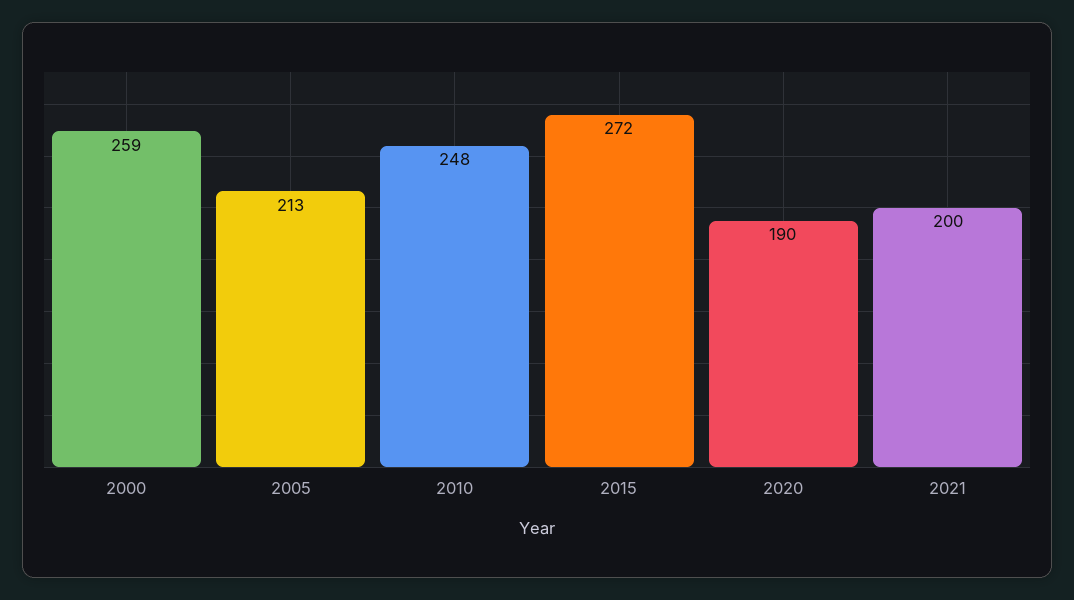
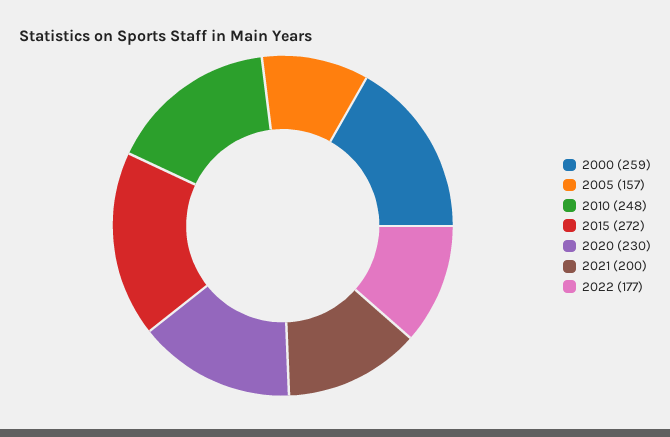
2005: 213 -> 157
2020: 190 -> 230
2022: none -> 177

